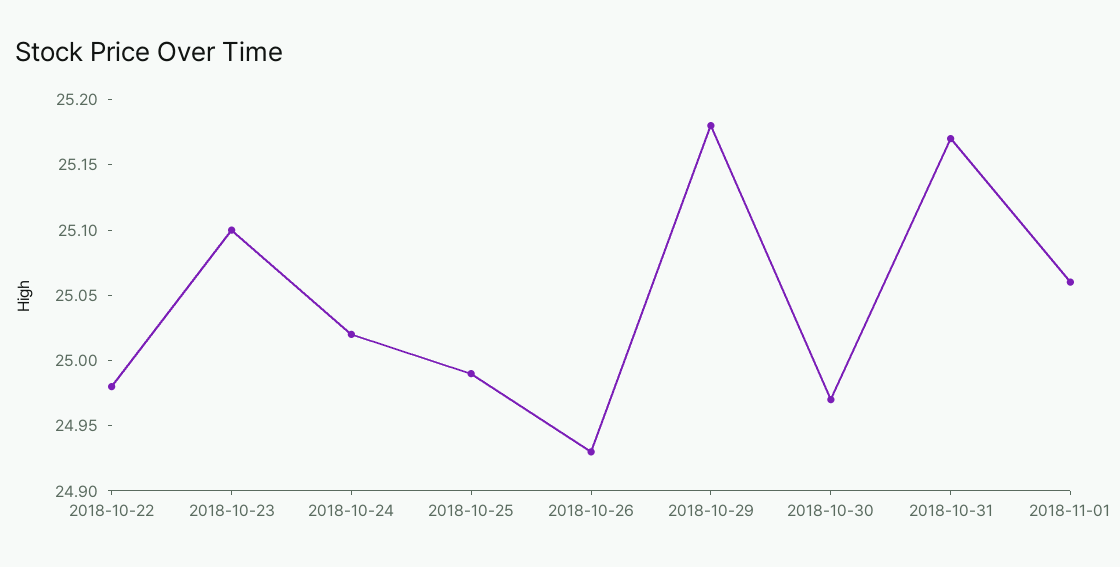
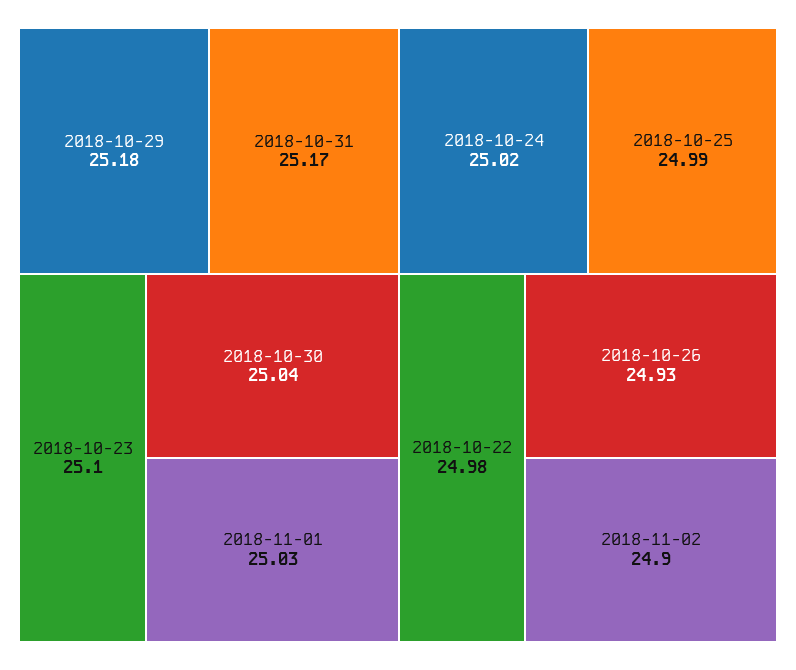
2018-10-30: 24.97 -> 25.04
2018-11-01: 25.06 -> 25.03
2018-11-02: none -> 24.9

